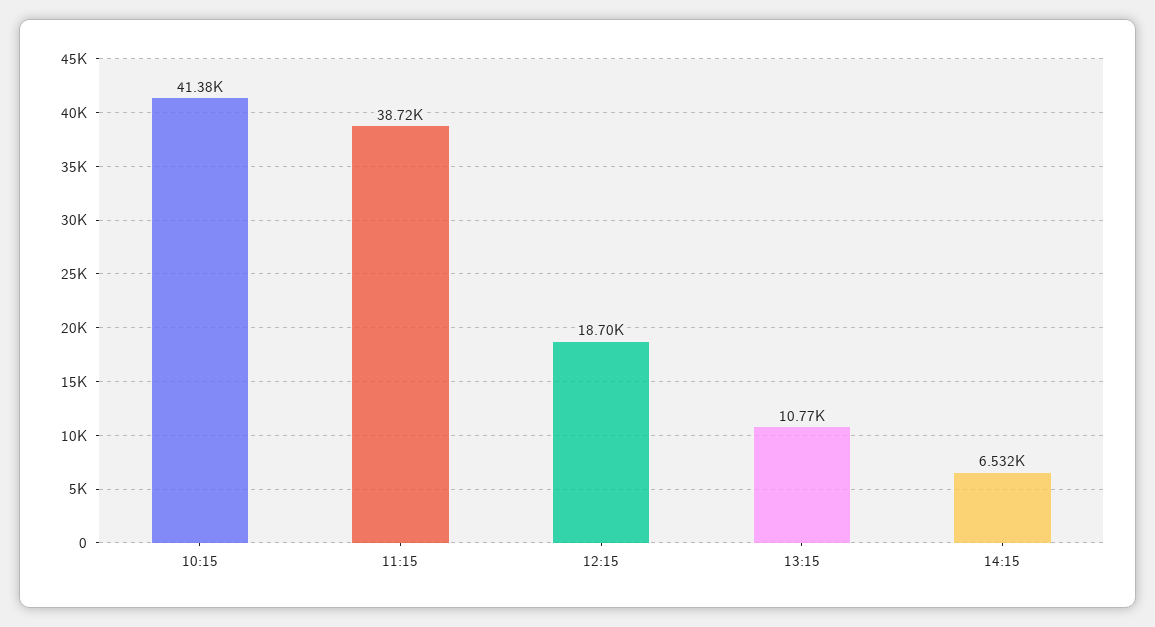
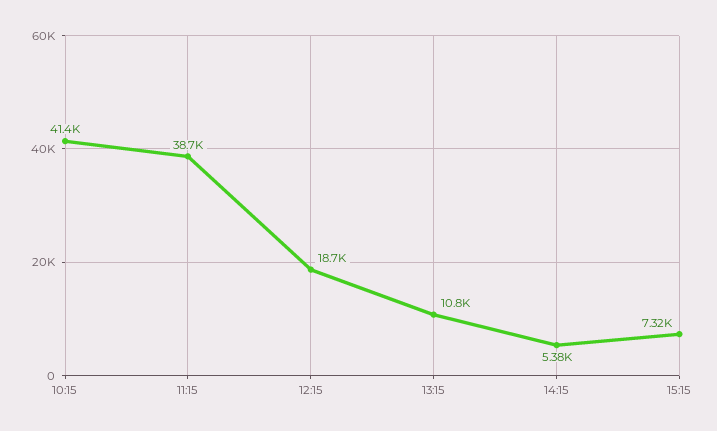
14:15: 6532 -> 5380
15:15: none -> 7320

